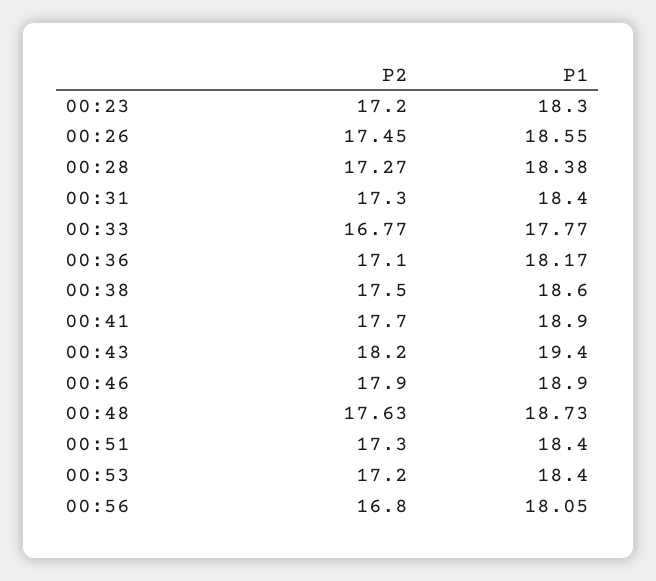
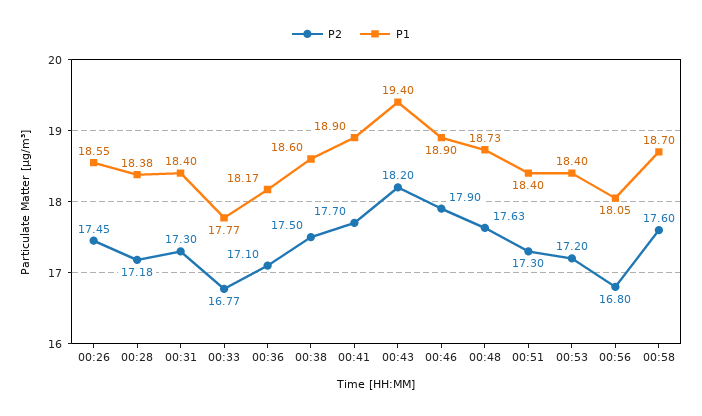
P2, 00:23: 17.2 -> none
P1, 00:23: 18.3 -> none
P2, 00:28: 17.27 -> 17.18
P2, 00:58: none -> 17.6
P1, 00:58: none -> 18.7

